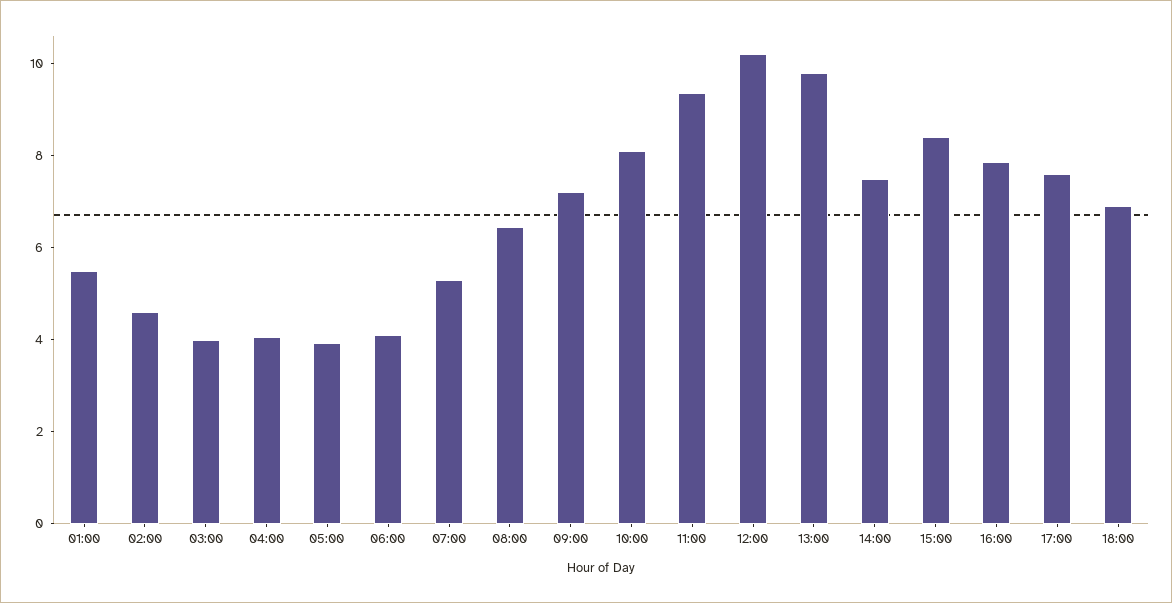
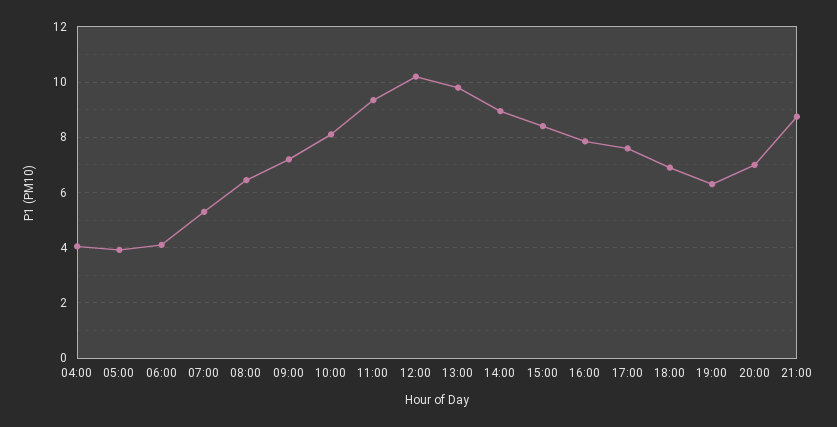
01:00: 5.5 -> none
02:00: 4.5 -> none
03:00: 4 -> none
14:00: 7.5 -> 9
19:00: none -> 6.25
20:00: none -> 7
21:00: none -> 8.75

